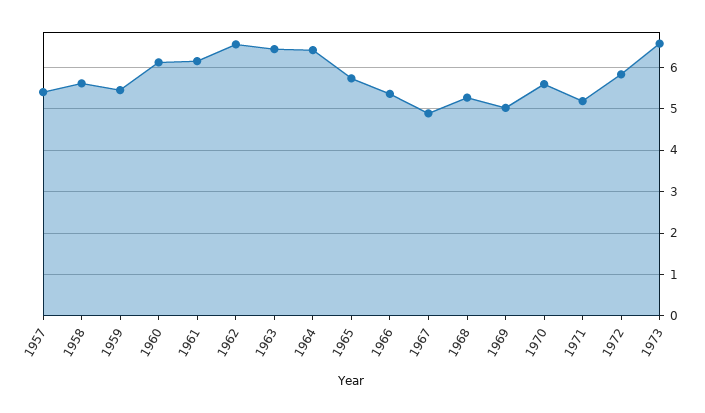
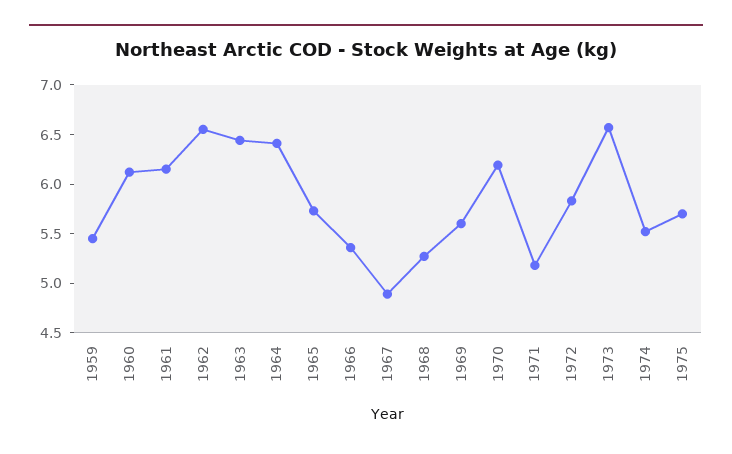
1957: 5.4 -> none
1958: 5.6 -> none
1969: 5 -> 5.6
1970: 5.6 -> 6.2
1974: none -> 5.5
1975: none -> 5.7

